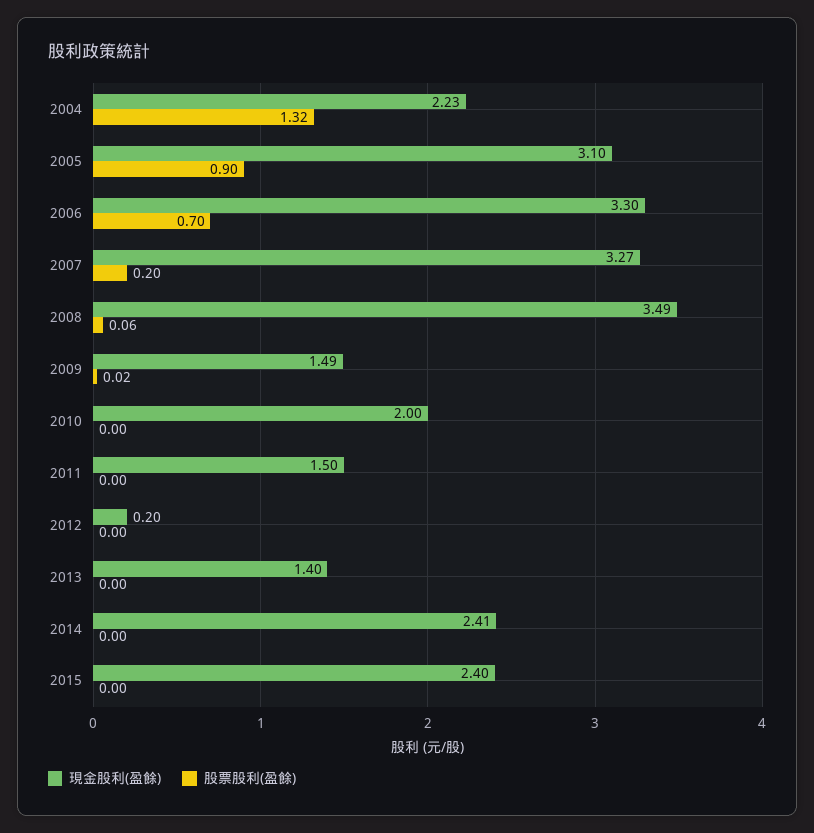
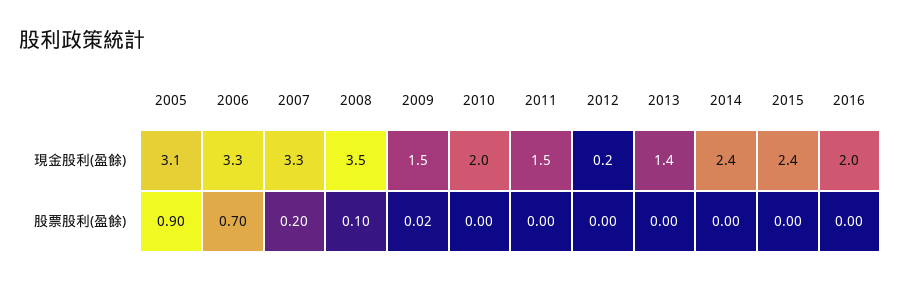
現金股利(盈餘), 2004: 2.23 -> none
股票股利(盈餘), 2004: 1.32 -> none
股票股利(盈餘), 2008: 0.06 -> 0.1
現金股利(盈餘), 2016: none -> 2
股票股利(盈餘), 2016: none -> 0

